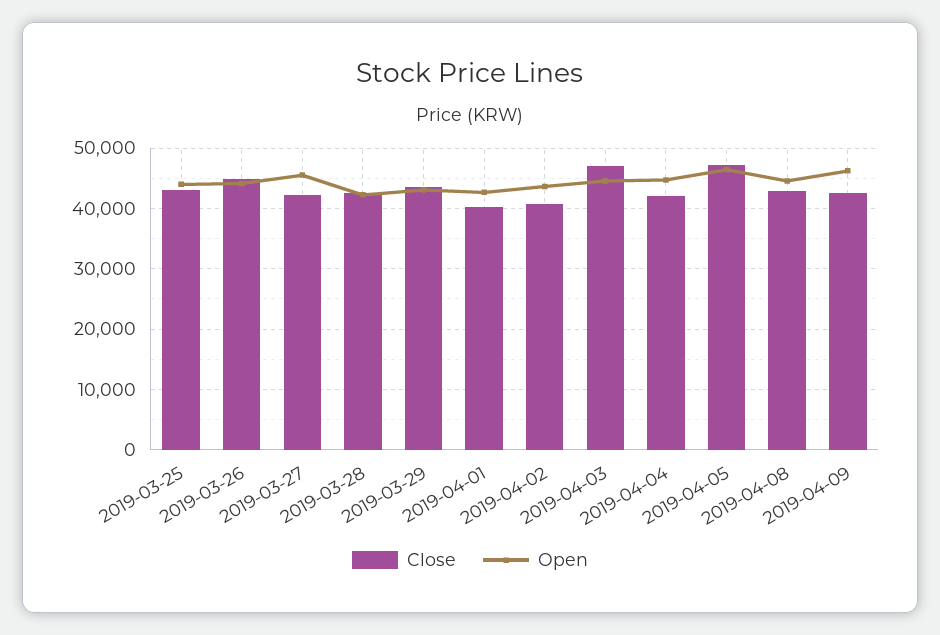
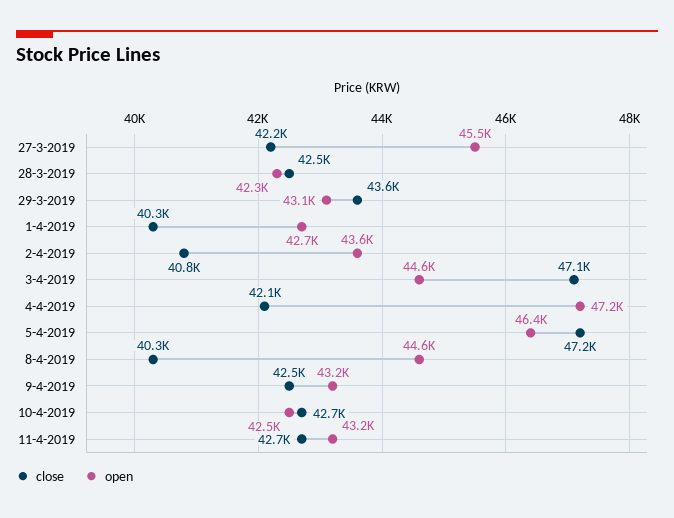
Close, 2019-03-25: 43000 -> none
Open, 2019-03-25: 44000 -> none
Close, 2019-03-26: 45000 -> none
Open, 2019-03-26: 44000 -> none
Open, 2019-04-04: 45000 -> 47200
Close, 2019-04-08: 43000 -> 40300
Open, 2019-04-09: 46000 -> 43200
Close, 10-4-2019: none -> 42700
Open, 10-4-2019: none -> 42500
Close, 11-4-2019: none -> 42700
Open, 11-4-2019: none -> 43200

